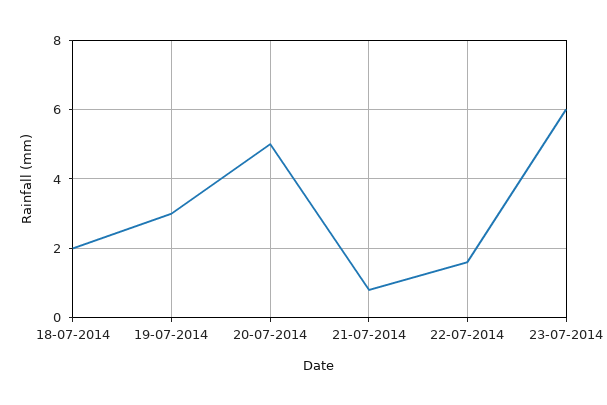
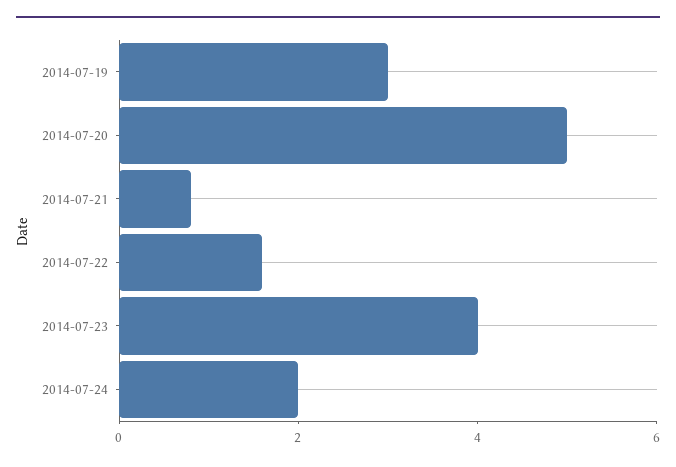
18-07-2014: 2 -> none
23-07-2014: 6 -> 4
2014-07-24: none -> 2

